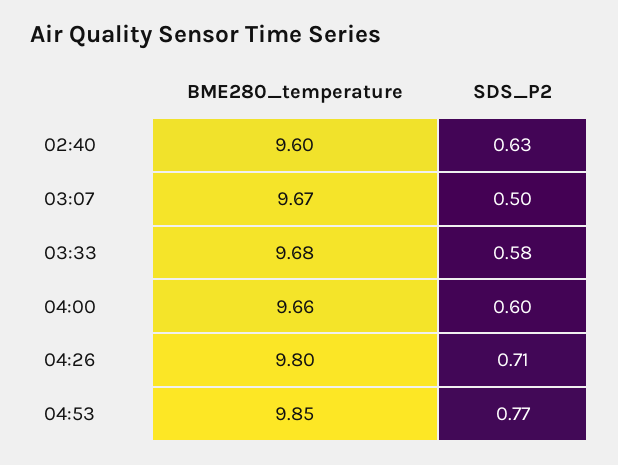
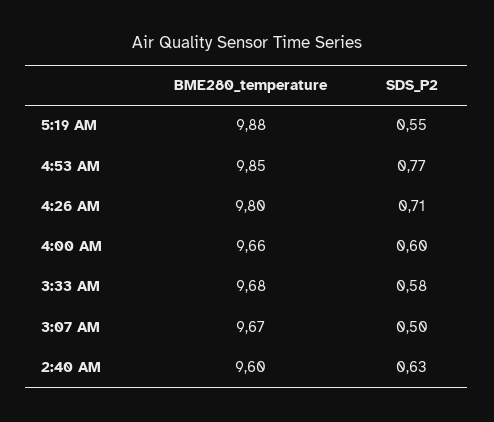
BME280_temperature, 5:19 AM: none -> 9.88
SDS_P2, 5:19 AM: none -> 0.55

